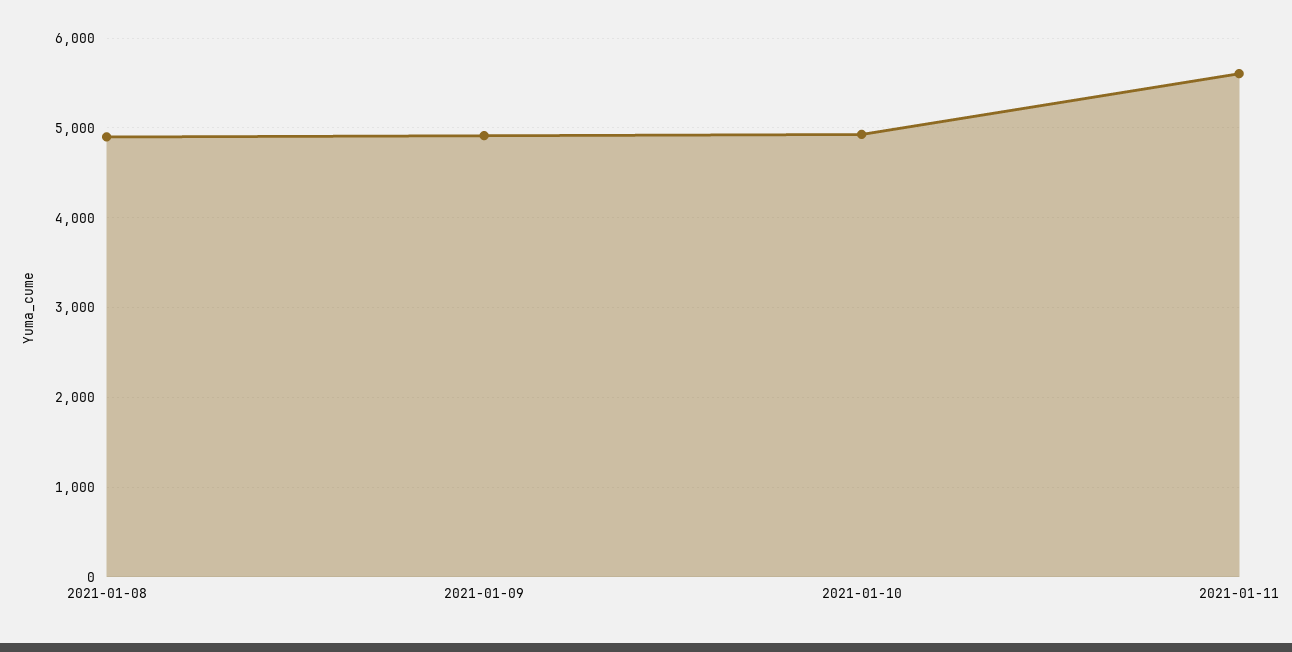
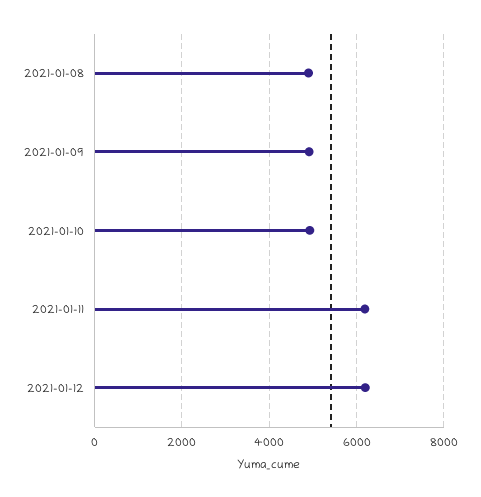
2021-01-11: 5600 -> 6200
2021-01-12: none -> 6200

